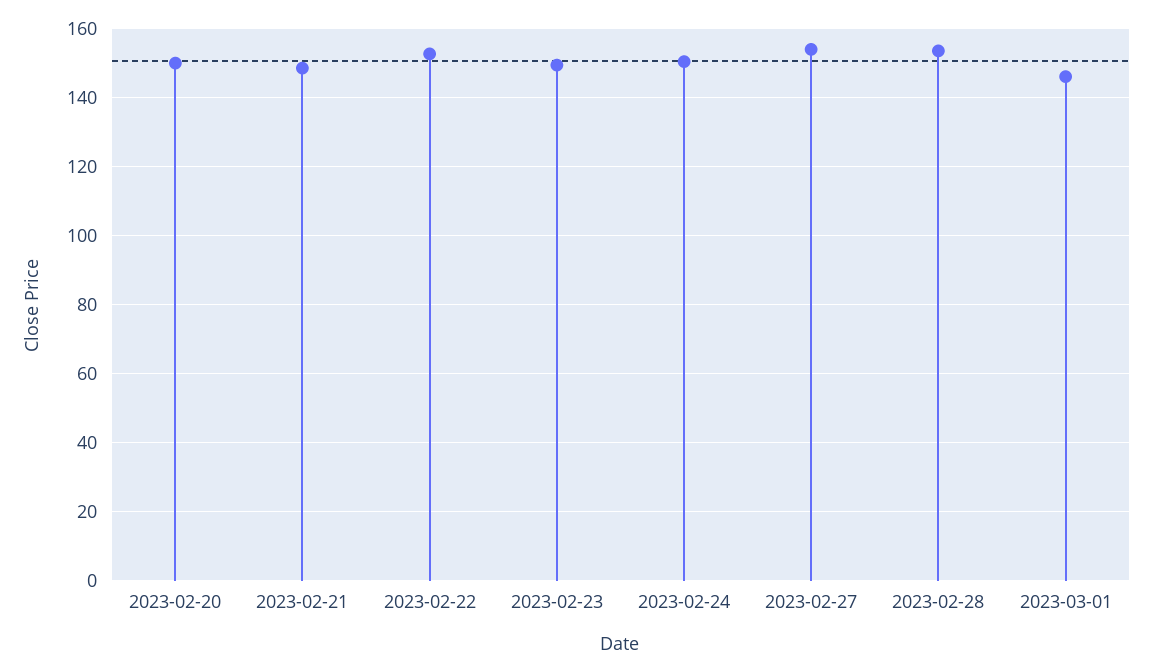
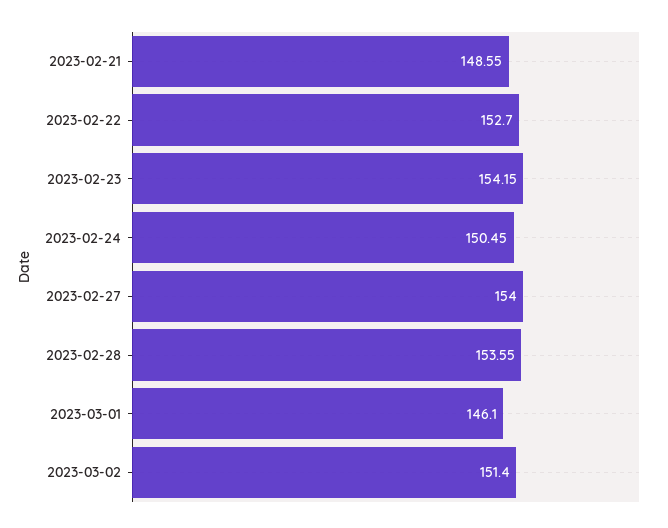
2023-02-20: 150 -> none
2023-02-23: 150 -> 154.15
2023-03-02: none -> 151.4

